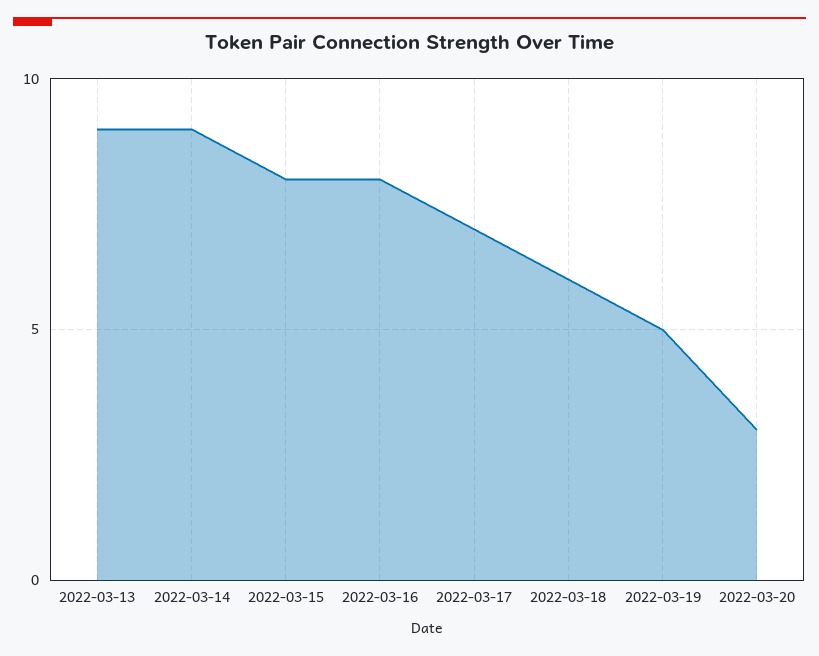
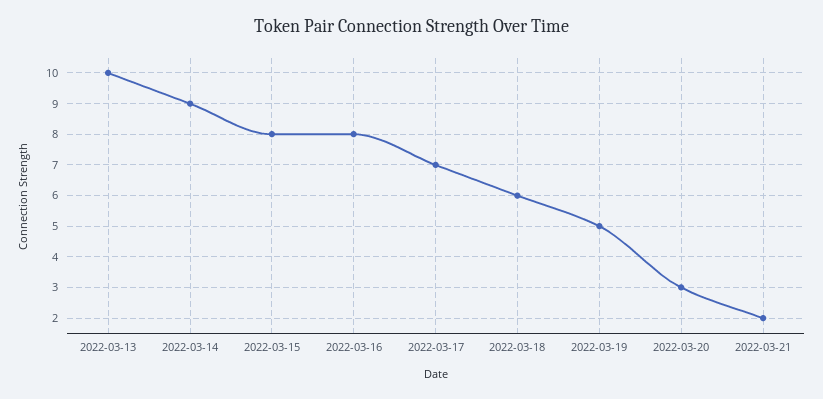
2022-03-13: 9 -> 10
2022-03-21: none -> 2

